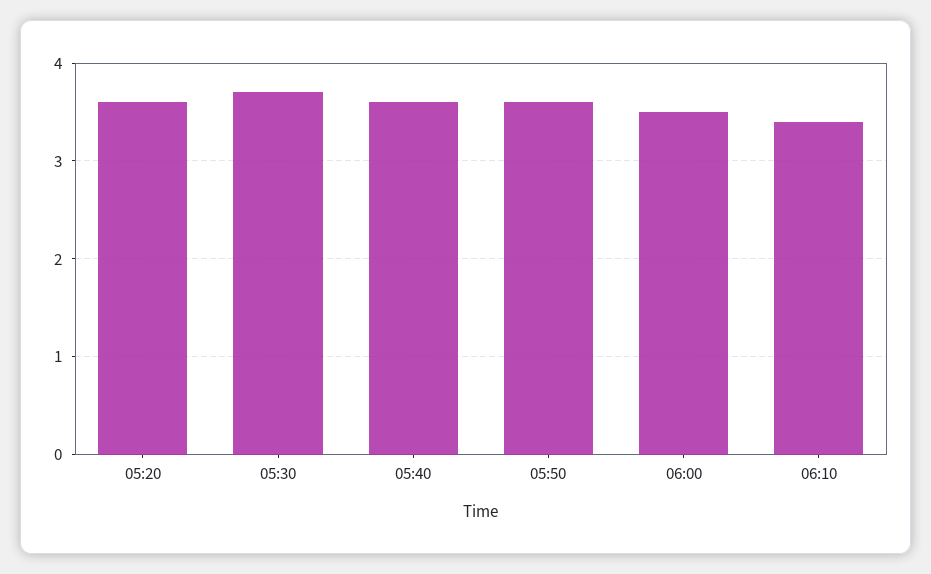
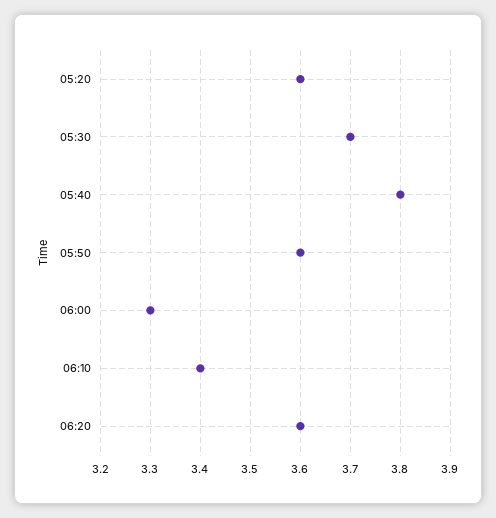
05:40: 3.6 -> 3.8
06:00: 3.5 -> 3.3
06:20: none -> 3.6

